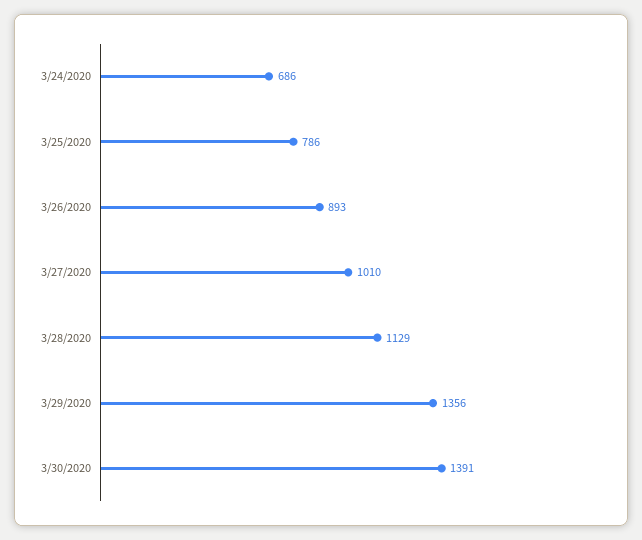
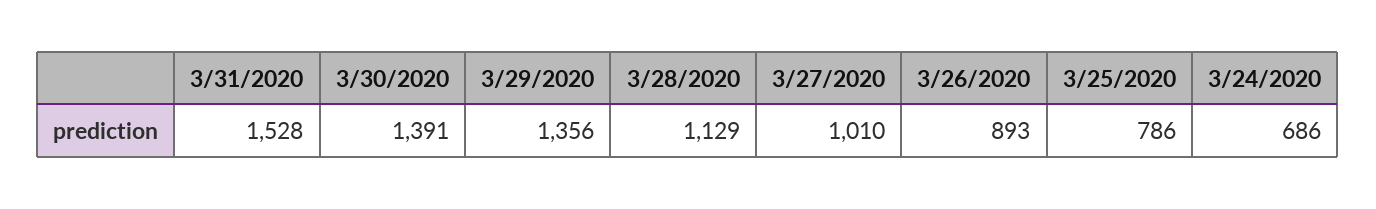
3/31/2020: none -> 1528

